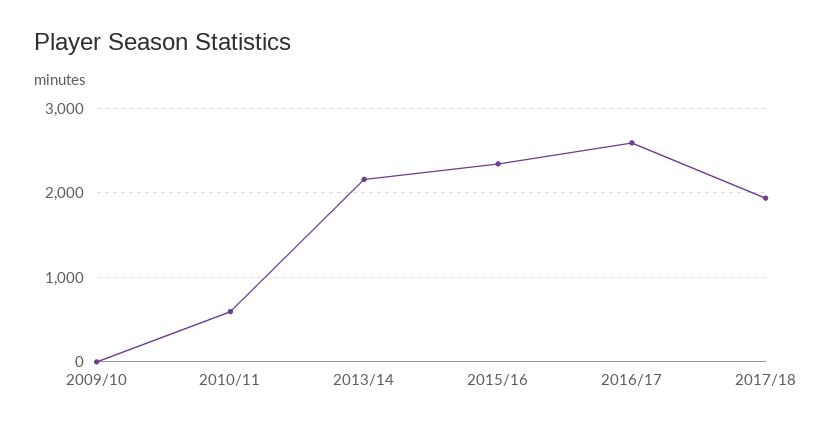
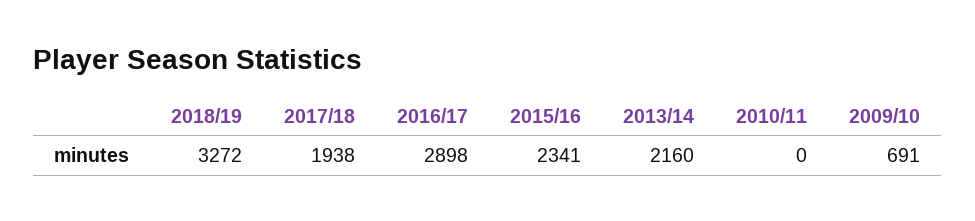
2009/10: 0 -> 691
2010/11: 600 -> 0
2016/17: 2600 -> 2898
2018/19: none -> 3272

